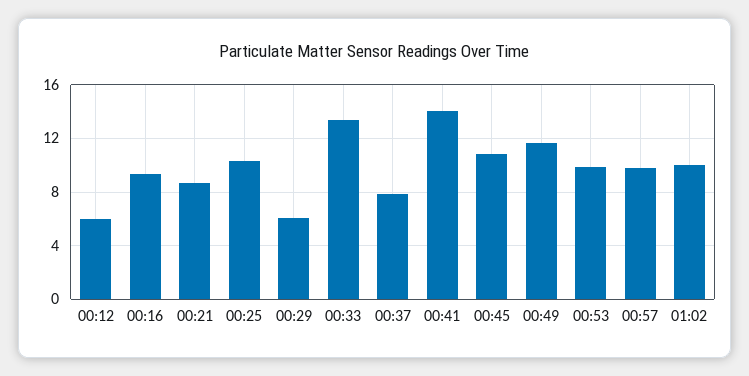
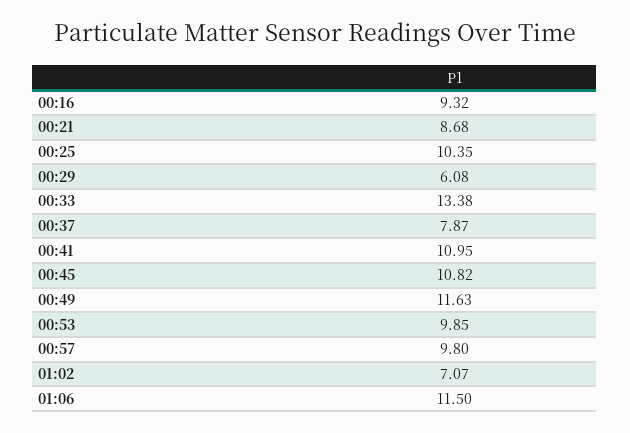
00:12: 6 -> none
00:41: 14 -> 10.95
01:02: 10 -> 7.07
01:06: none -> 11.5

